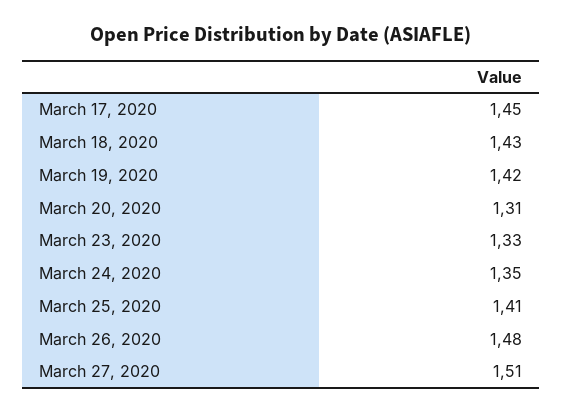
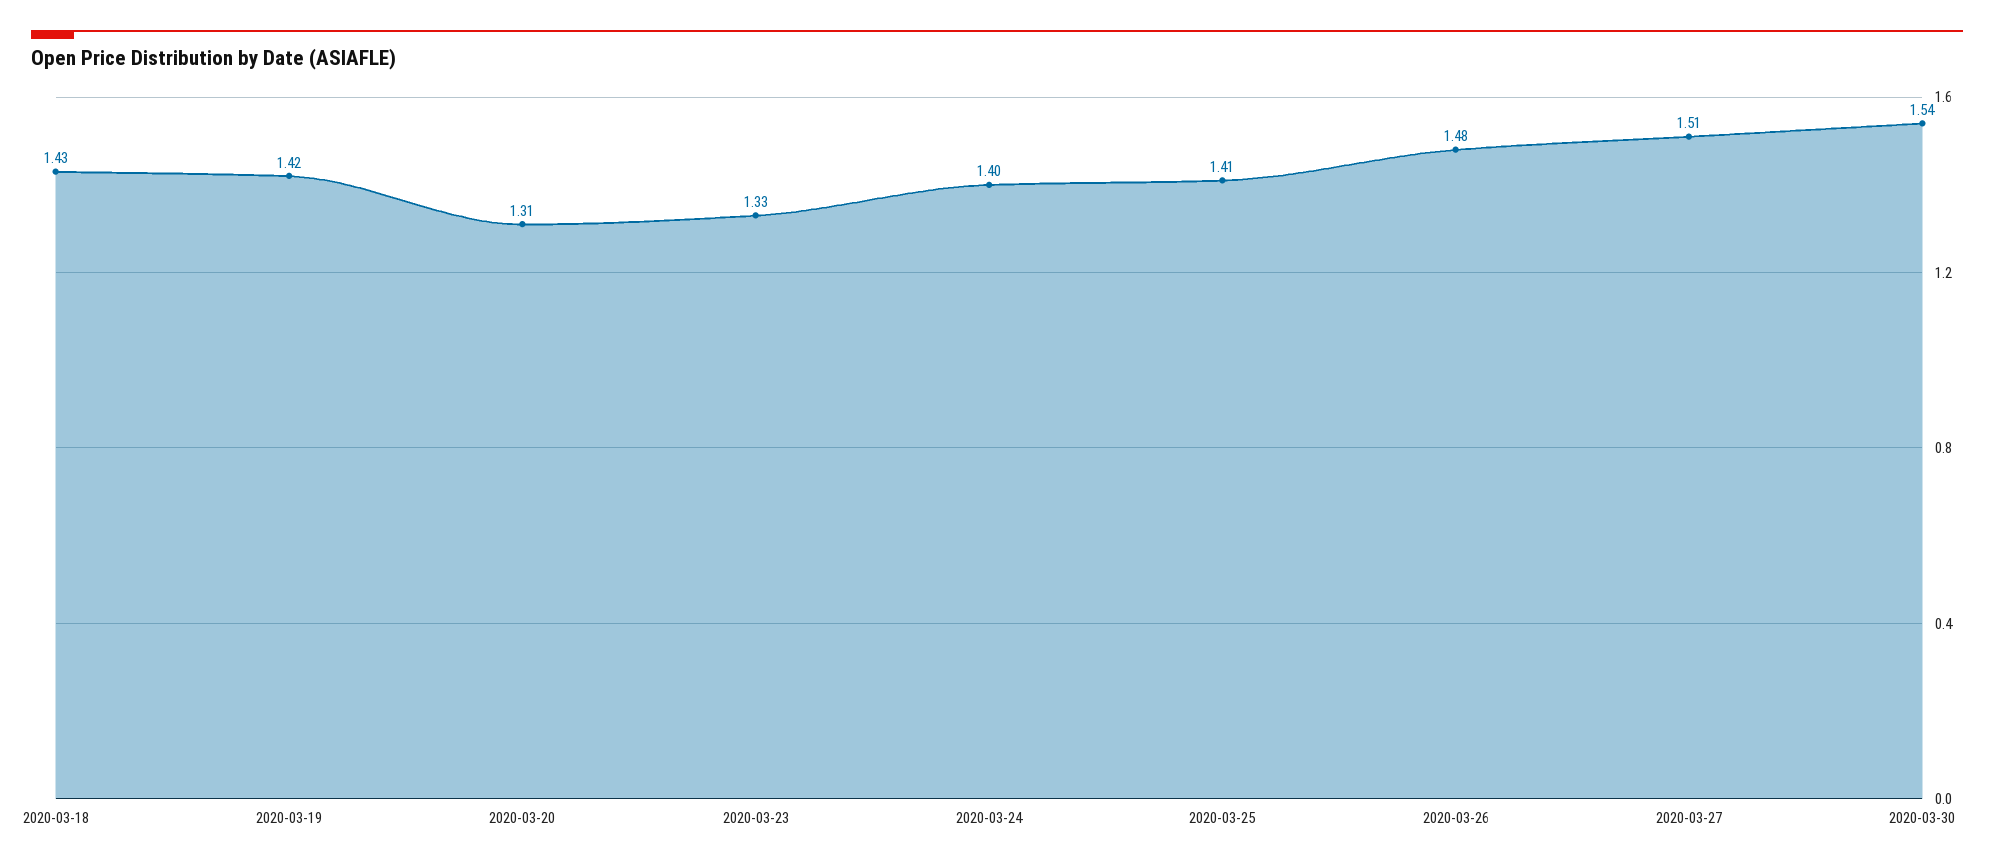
March 17, 2020: 1.45 -> none
March 24, 2020: 1.35 -> 1.4
2020-03-30: none -> 1.54

